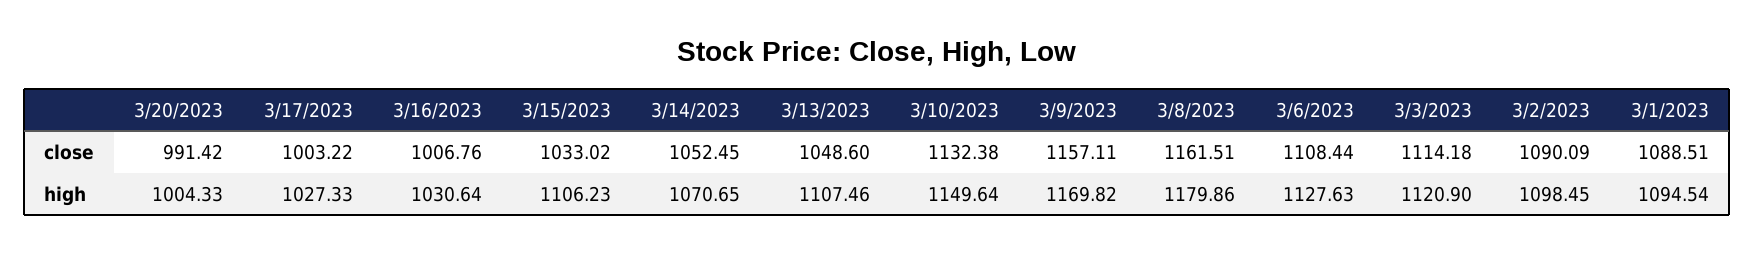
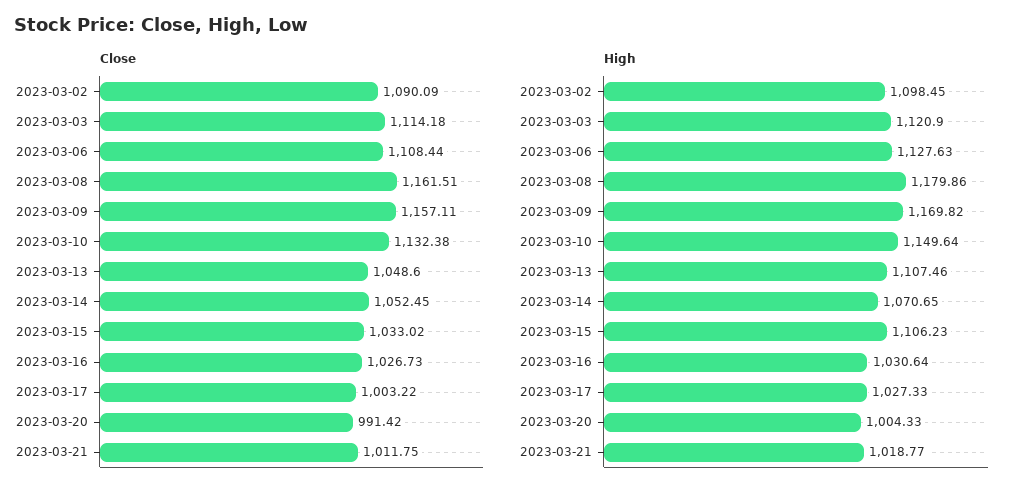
close, 3/16/2023: 1006.76 -> 1026.73
close, 3/1/2023: 1088.51 -> none
high, 3/1/2023: 1094.54 -> none
close, 2023-03-21: none -> 1011.75
high, 2023-03-21: none -> 1018.77

